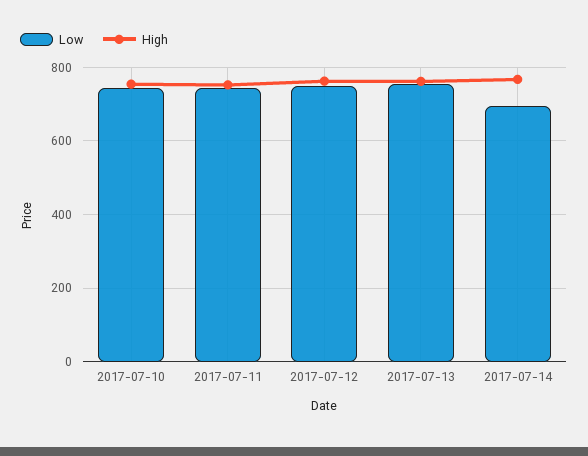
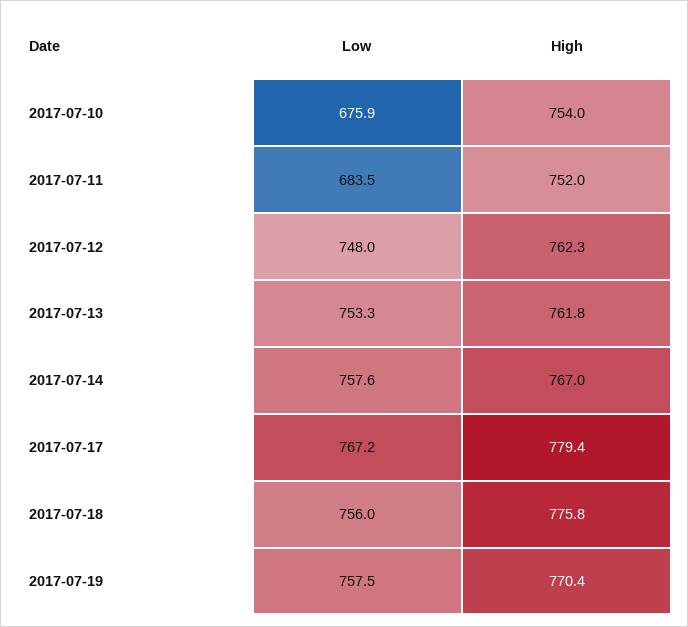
Low, 2017-07-10: 740 -> 675.9
Low, 2017-07-11: 740 -> 683.5
Low, 2017-07-14: 700 -> 757.6
Low, 2017-07-17: none -> 767.2
High, 2017-07-17: none -> 779.4
Low, 2017-07-18: none -> 756
High, 2017-07-18: none -> 775.8
Low, 2017-07-19: none -> 757.5
High, 2017-07-19: none -> 770.4

